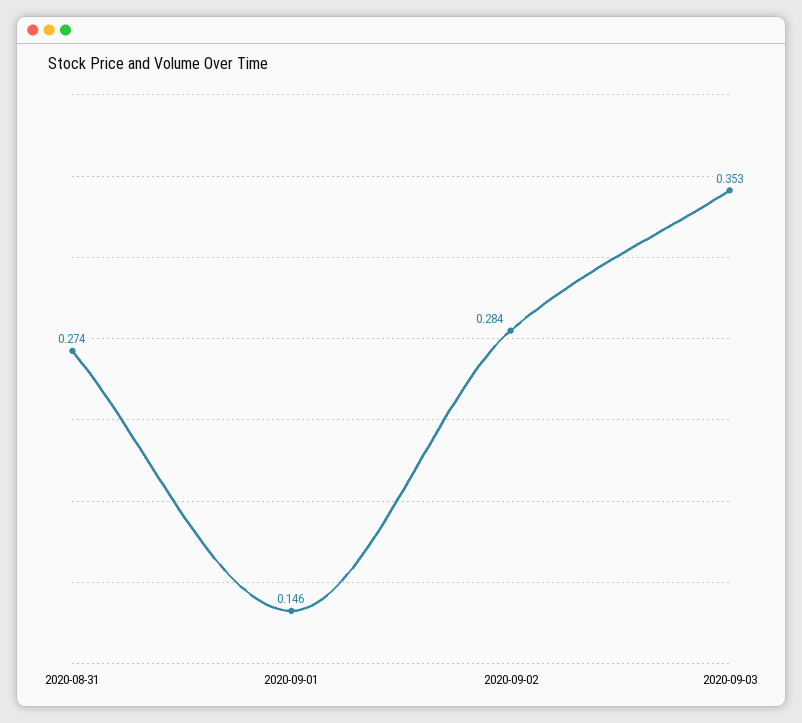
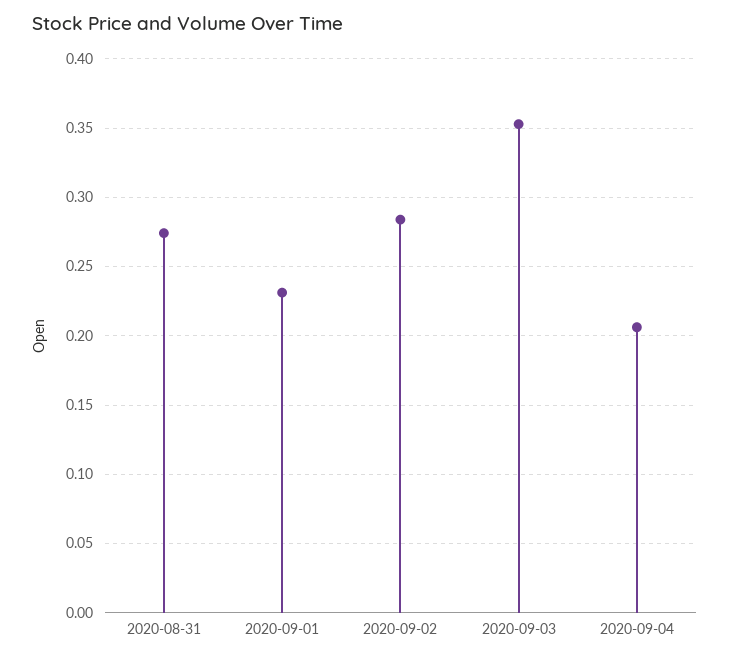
2020-09-01: 0.146 -> 0.23
2020-09-04: none -> 0.205

